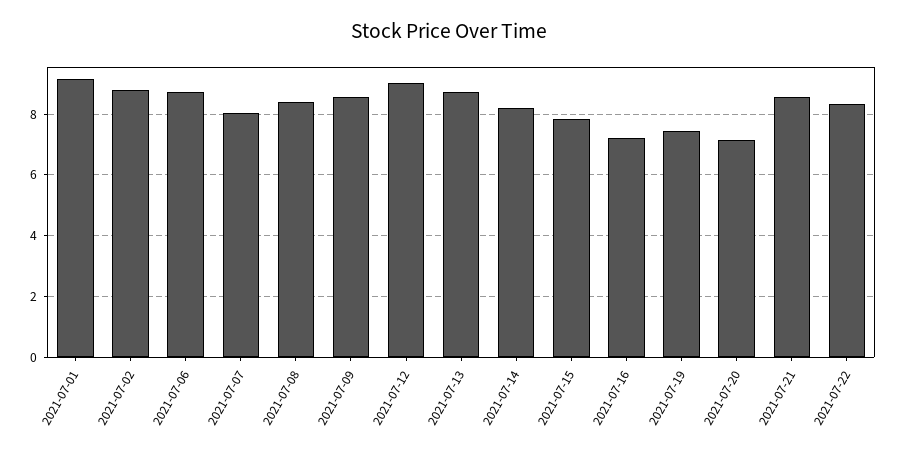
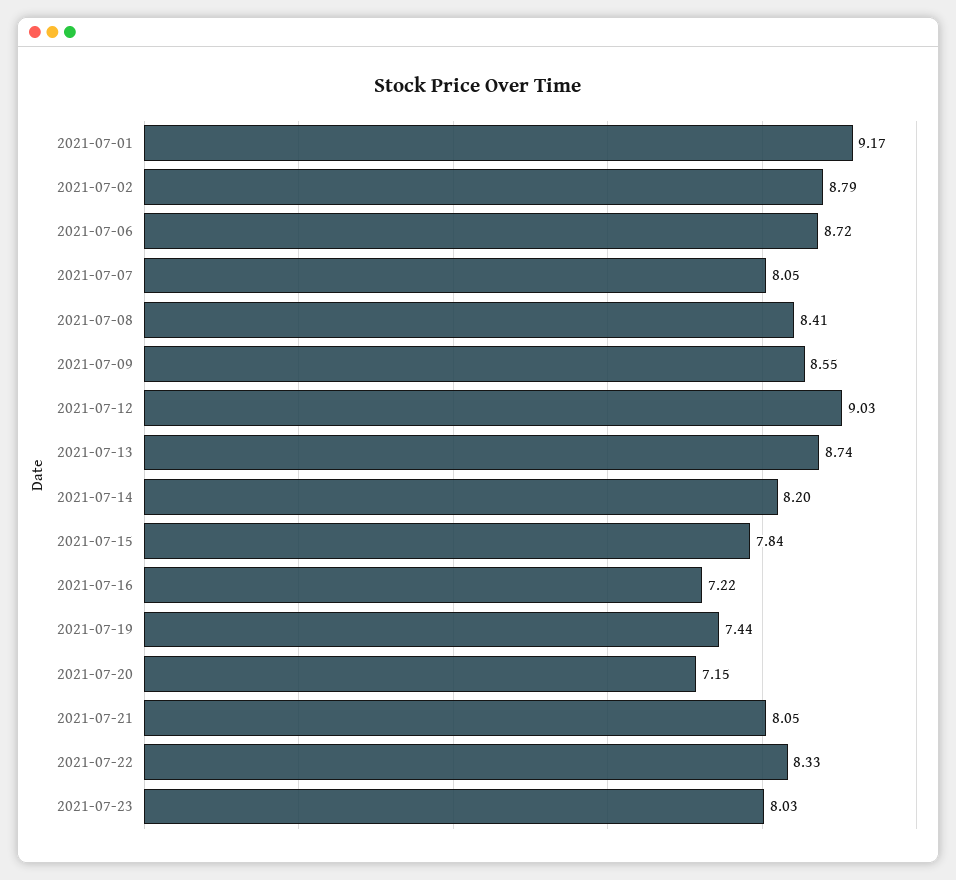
2021-07-21: 8.6 -> 8.05
2021-07-23: none -> 8.03

